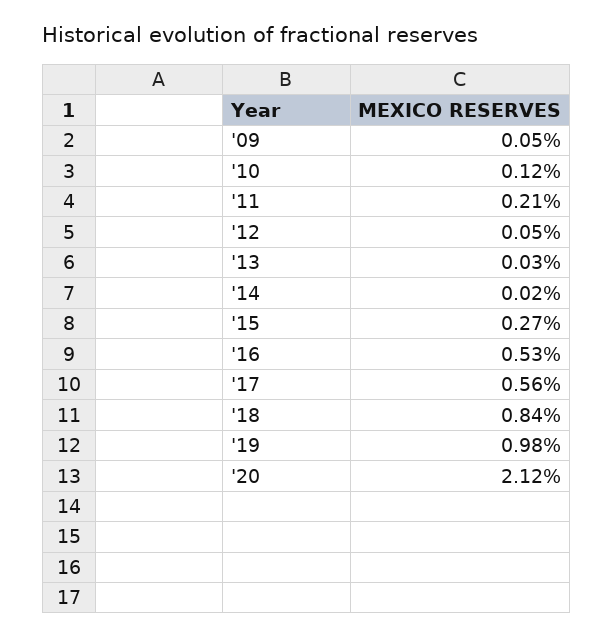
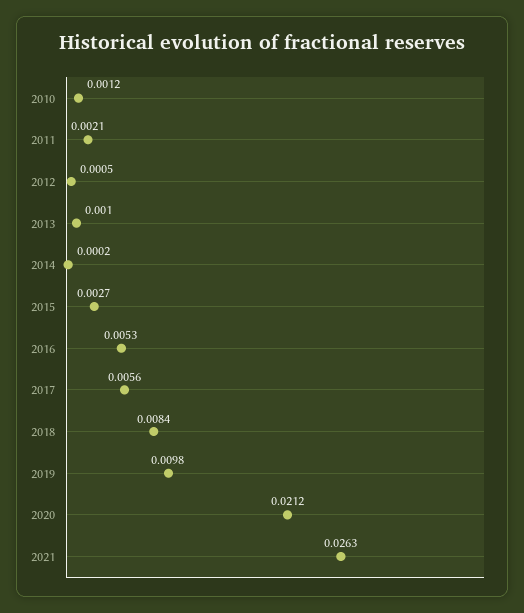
'09: 0.0005 -> none
'13: 0.0003 -> 0.001
2021: none -> 0.0263

